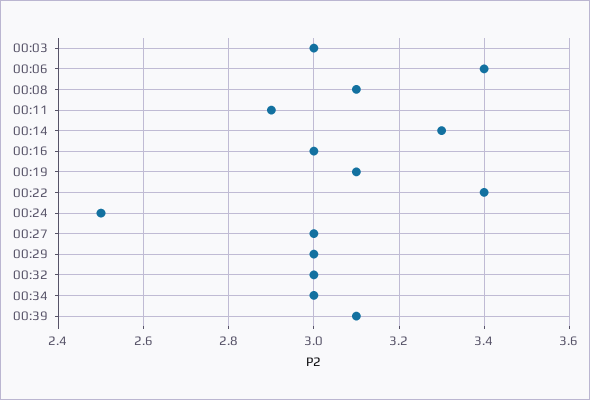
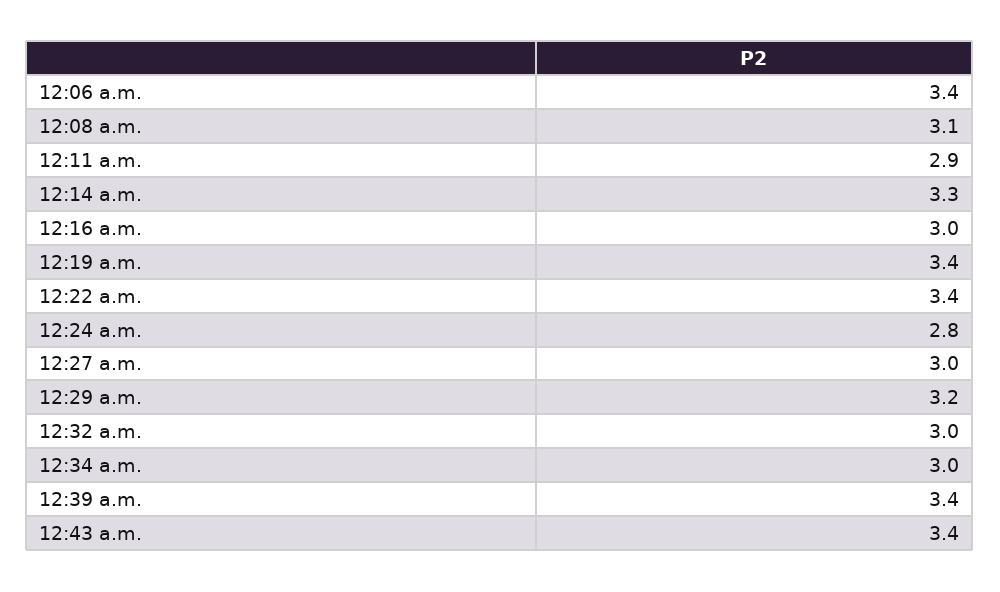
00:03: 3 -> none
00:19: 3.1 -> 3.4
00:24: 2.5 -> 2.8
00:29: 3 -> 3.2
00:39: 3.1 -> 3.4
12:43 a.m.: none -> 3.4

